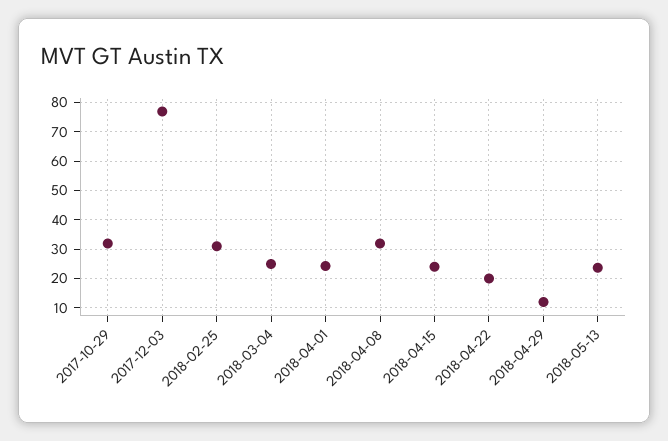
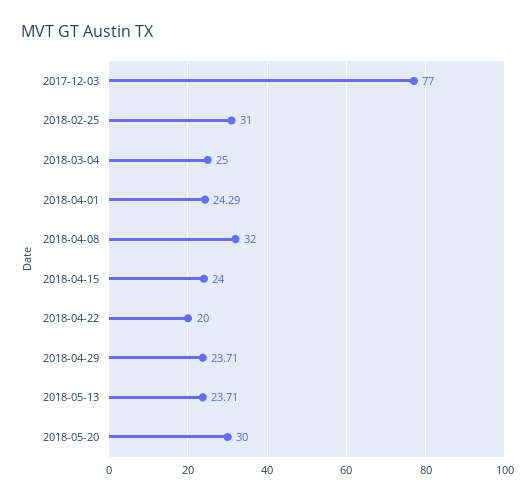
2017-10-29: 32.5 -> none
2018-04-29: 12.5 -> 23.71
2018-05-20: none -> 30

